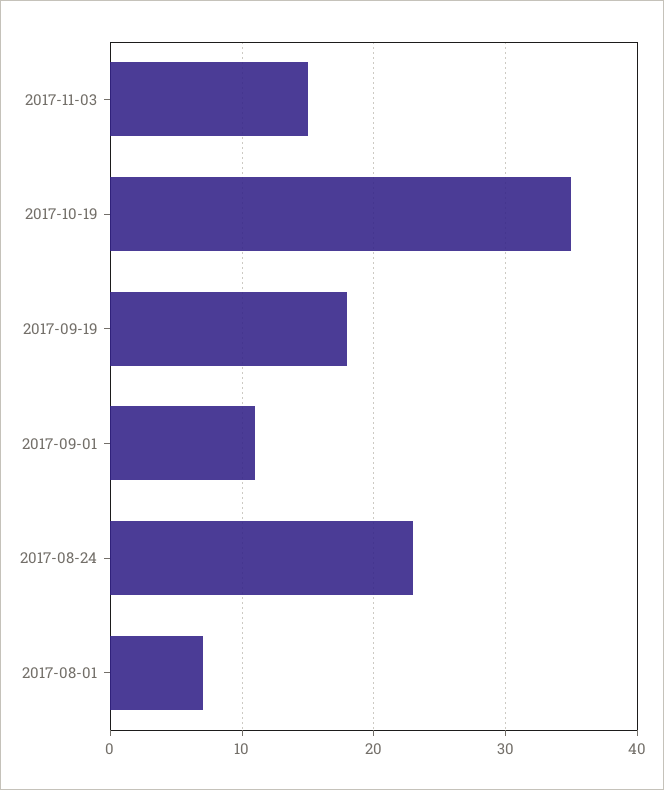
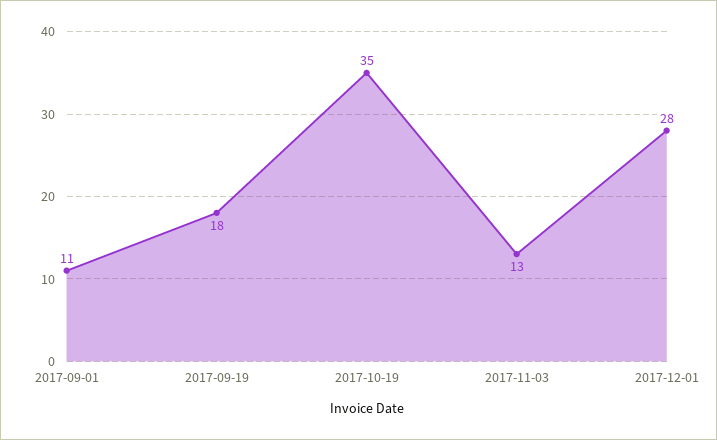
2017-11-03: 15 -> 13
2017-08-24: 23 -> none
2017-08-01: 7 -> none
2017-12-01: none -> 28

